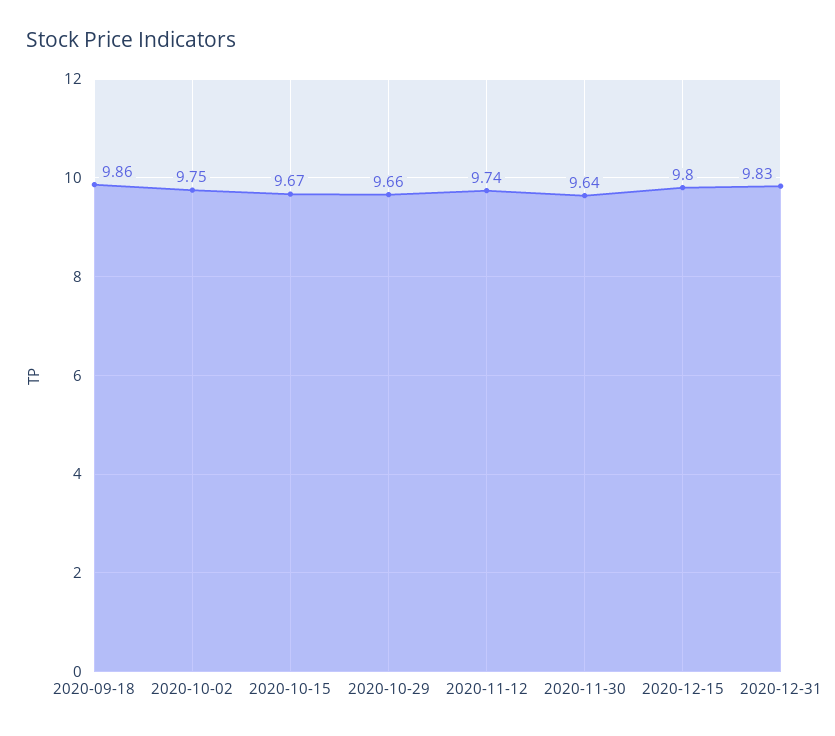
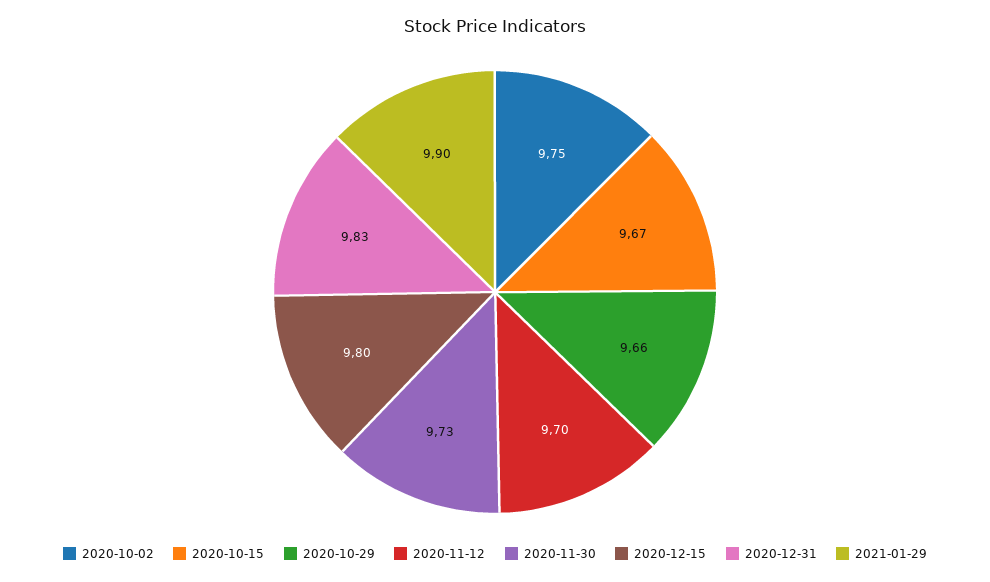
2020-09-18: 9.86 -> none
2020-11-12: 9.74 -> 9.7
2020-11-30: 9.64 -> 9.73
2021-01-29: none -> 9.9

